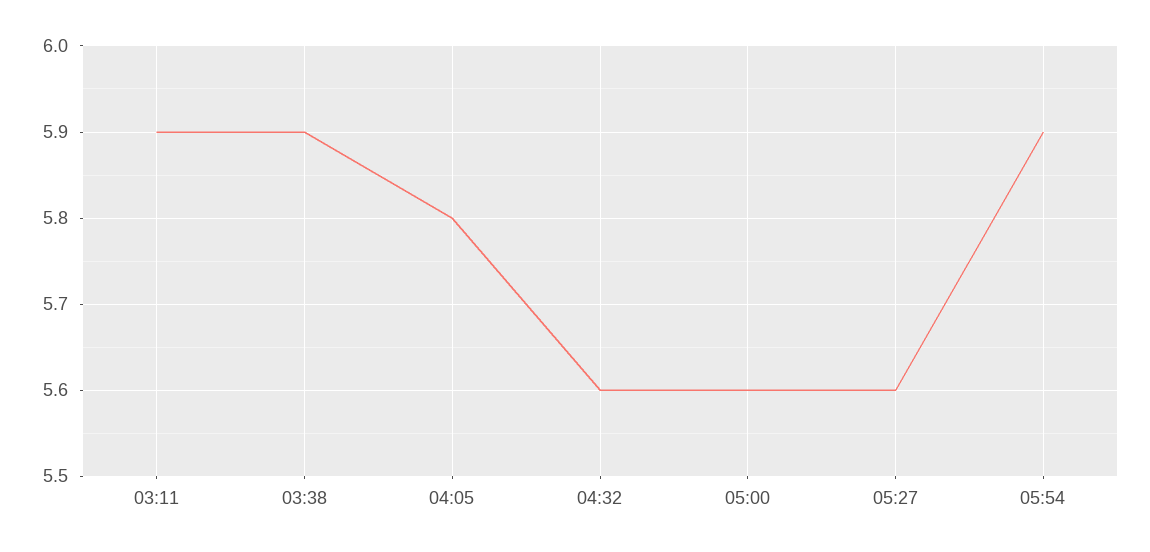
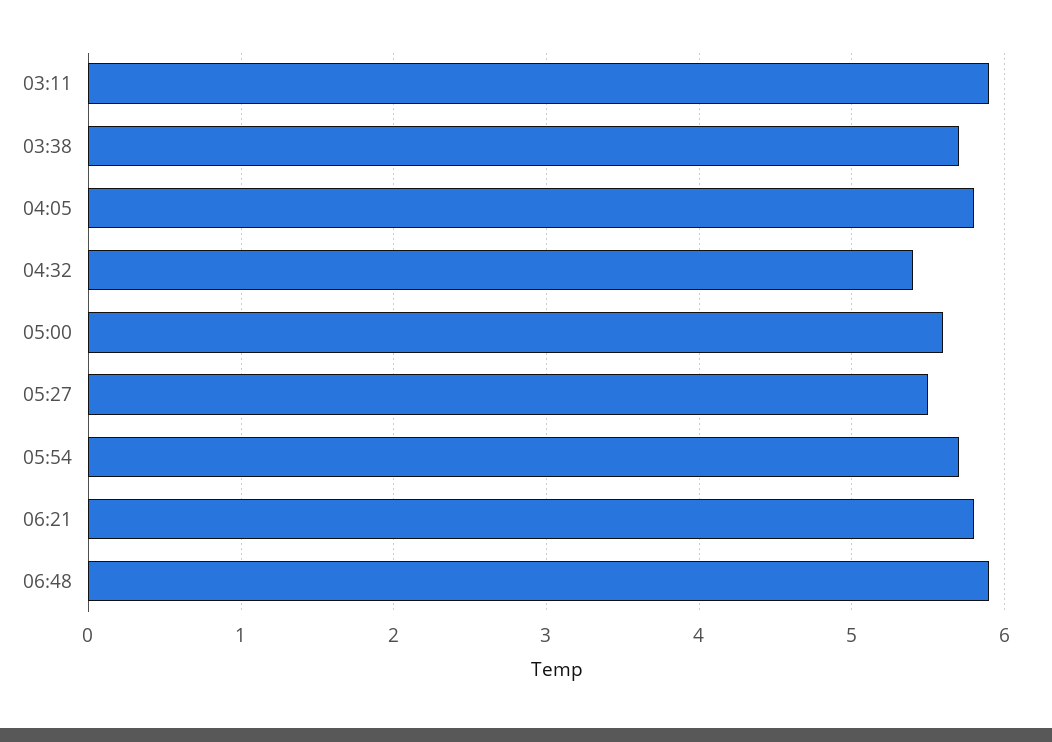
03:38: 5.9 -> 5.7
04:32: 5.6 -> 5.4
05:27: 5.6 -> 5.5
05:54: 5.9 -> 5.7
06:21: none -> 5.8
06:48: none -> 5.9

